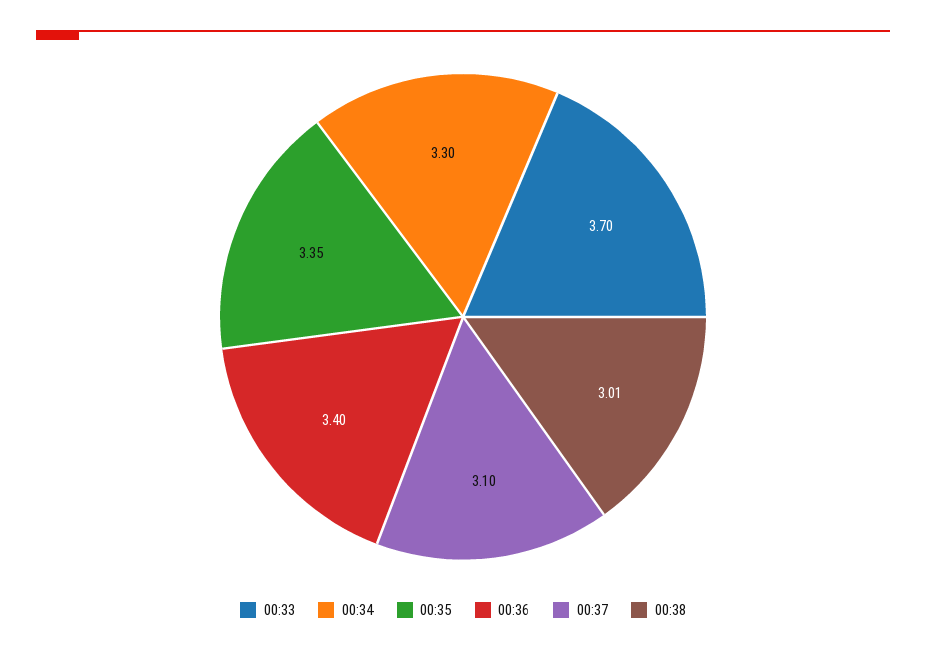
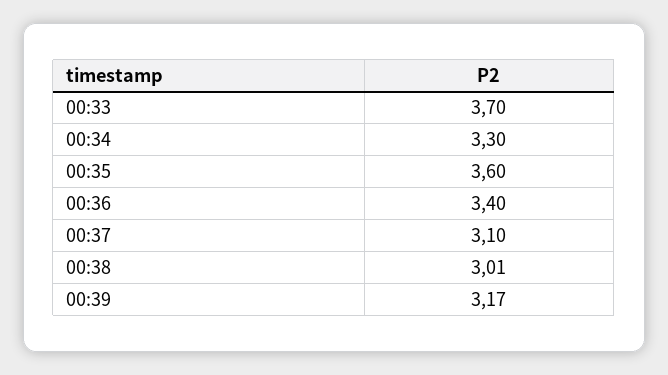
00:35: 3.35 -> 3.6
00:39: none -> 3.17

